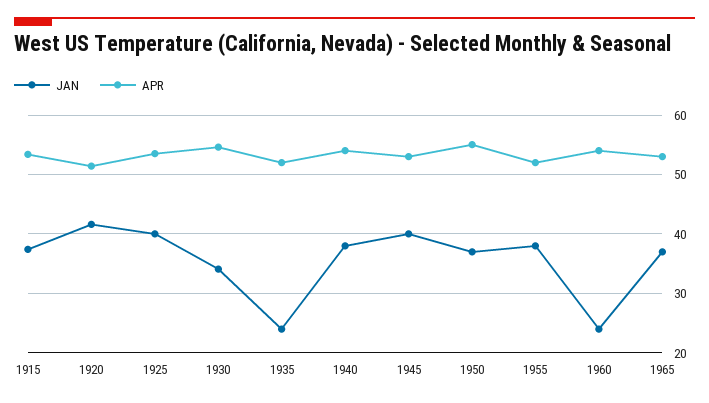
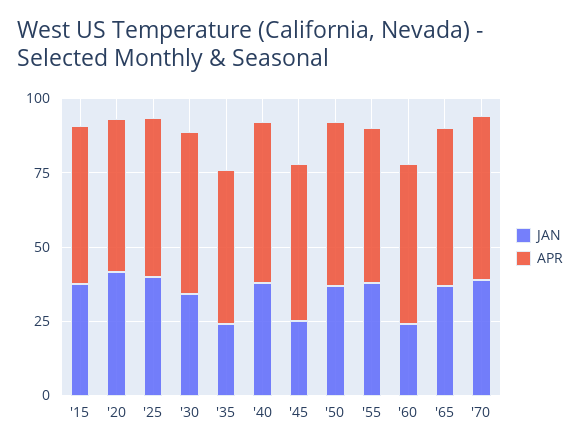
JAN, 1945: 40 -> 25
JAN, '70: none -> 40
APR, '70: none -> 55

